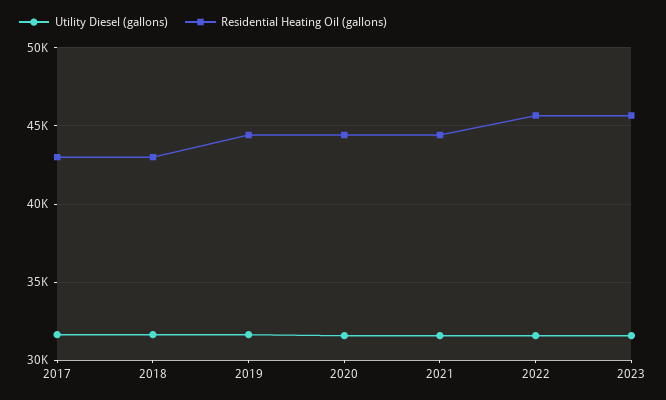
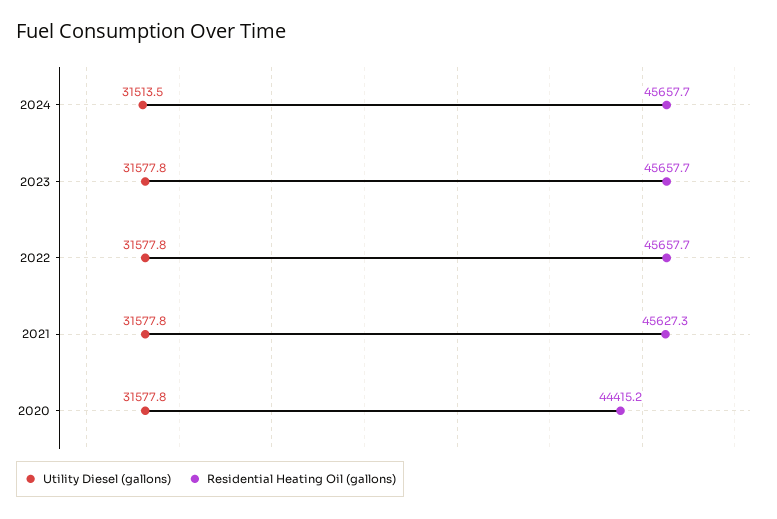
Utility Diesel (gallons), 2017: 31500 -> none
Residential Heating Oil (gallons), 2017: 43000 -> none
Utility Diesel (gallons), 2018: 31500 -> none
Residential Heating Oil (gallons), 2018: 43000 -> none
Utility Diesel (gallons), 2019: 31500 -> none
Residential Heating Oil (gallons), 2019: 44500 -> none
Residential Heating Oil (gallons), 2021: 44500 -> 45627.3
Utility Diesel (gallons), 2024: none -> 31513.5
Residential Heating Oil (gallons), 2024: none -> 45657.7

